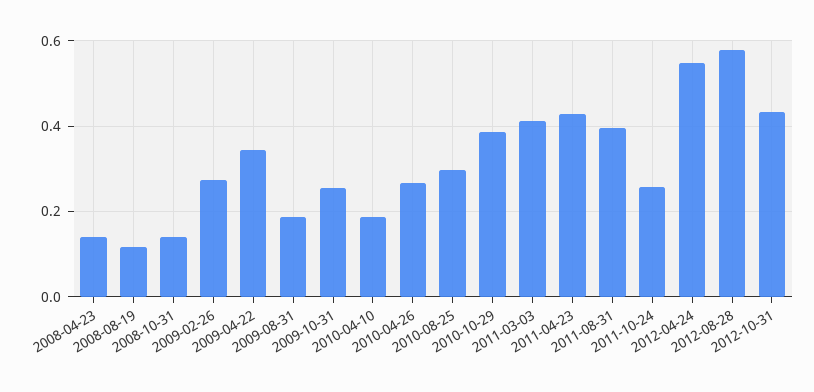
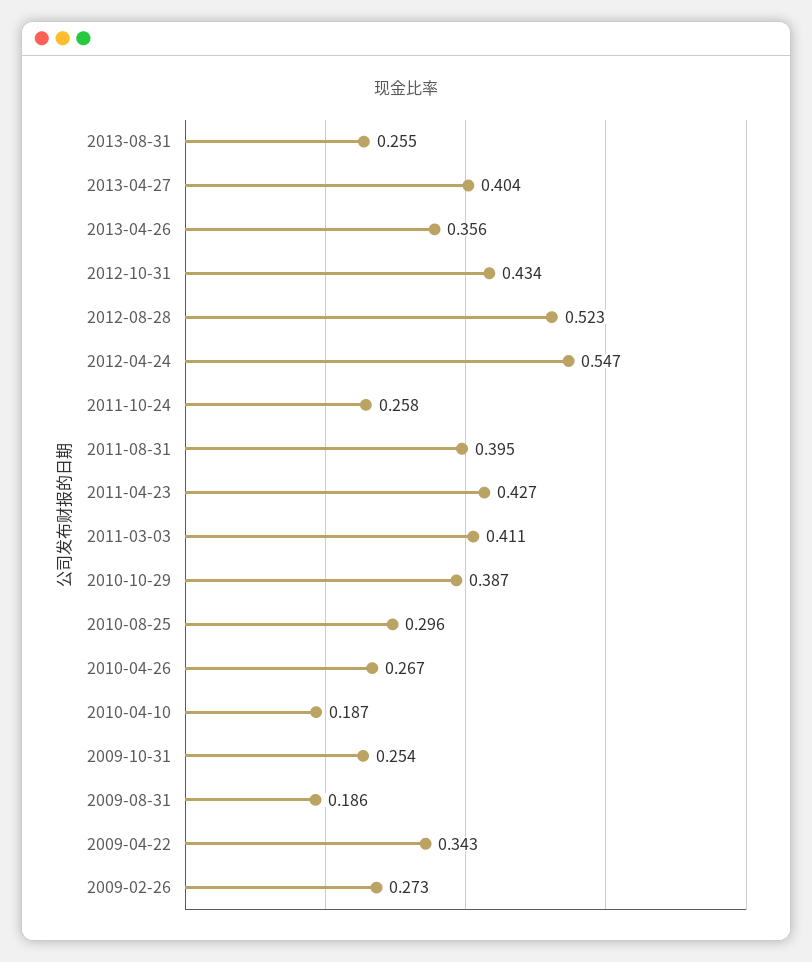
2008-04-23: 0.14 -> none
2008-08-19: 0.12 -> none
2008-10-31: 0.14 -> none
2012-08-28: 0.58 -> 0.523
2013-08-31: none -> 0.255
2013-04-27: none -> 0.404
2013-04-26: none -> 0.356

